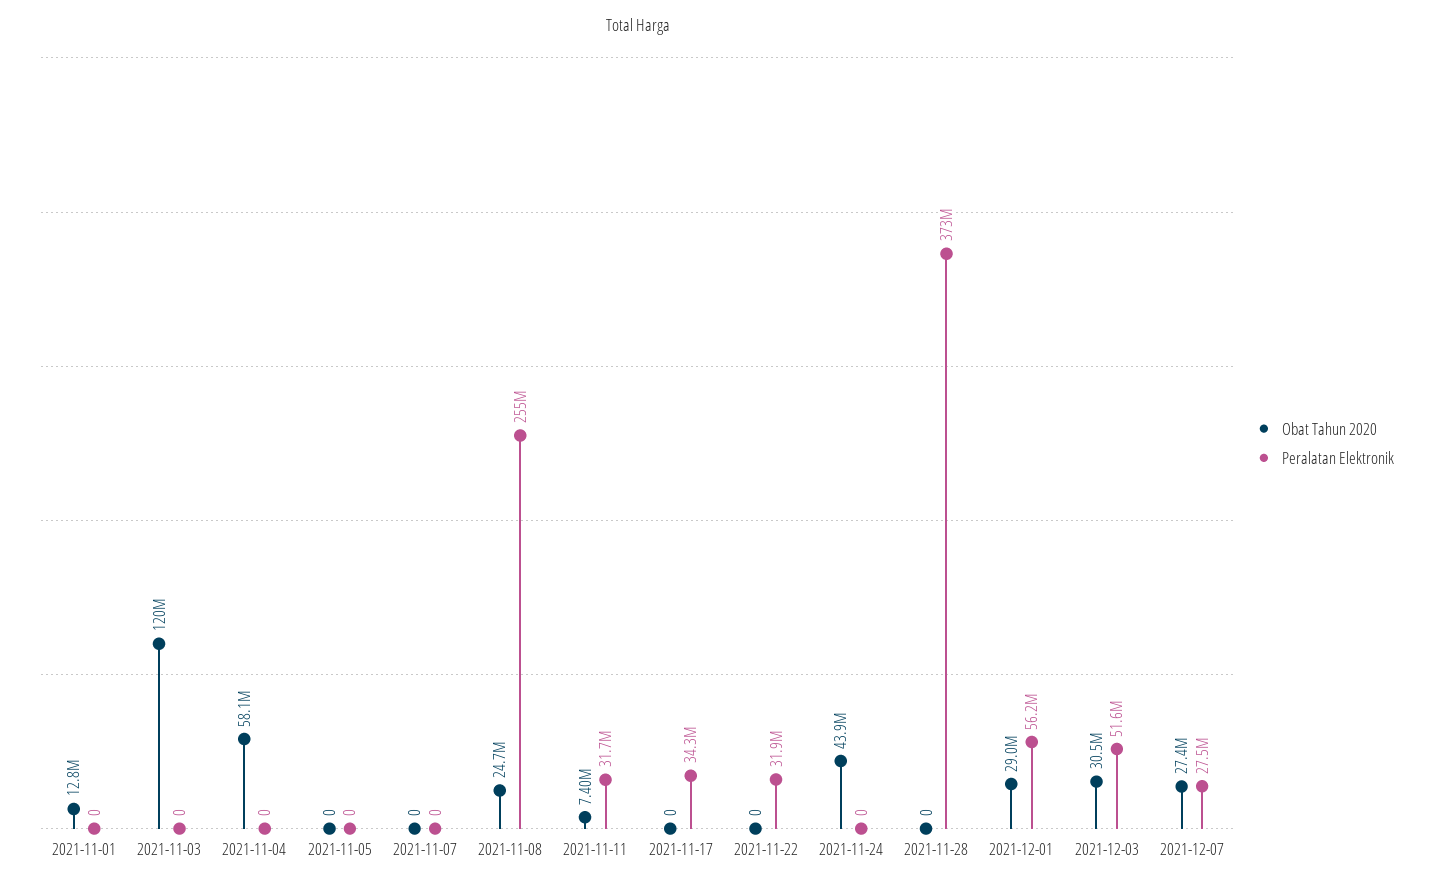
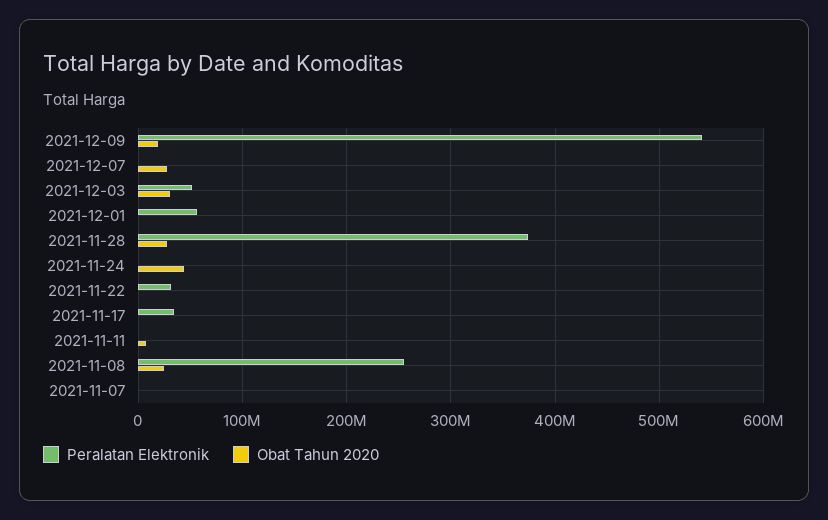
Obat Tahun 2020, 2021-11-01: 12800000 -> none
Peralatan Elektronik, 2021-11-01: 0 -> none
Obat Tahun 2020, 2021-11-03: 120000000 -> none
Peralatan Elektronik, 2021-11-03: 0 -> none
Obat Tahun 2020, 2021-11-04: 58100000 -> none
Peralatan Elektronik, 2021-11-04: 0 -> none
Obat Tahun 2020, 2021-11-05: 0 -> none
Peralatan Elektronik, 2021-11-05: 0 -> none
Peralatan Elektronik, 2021-11-11: 31700000 -> 0
Obat Tahun 2020, 2021-11-28: 0 -> 30000000
Obat Tahun 2020, 2021-12-01: 29000000 -> 0
Peralatan Elektronik, 2021-12-07: 27500000 -> 0
Peralatan Elektronik, 2021-12-09: none -> 540000000
Obat Tahun 2020, 2021-12-09: none -> 20000000

